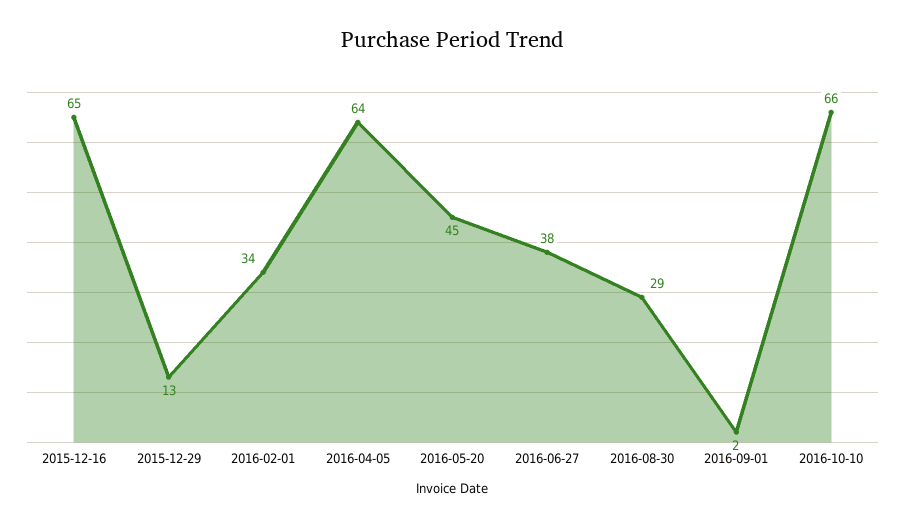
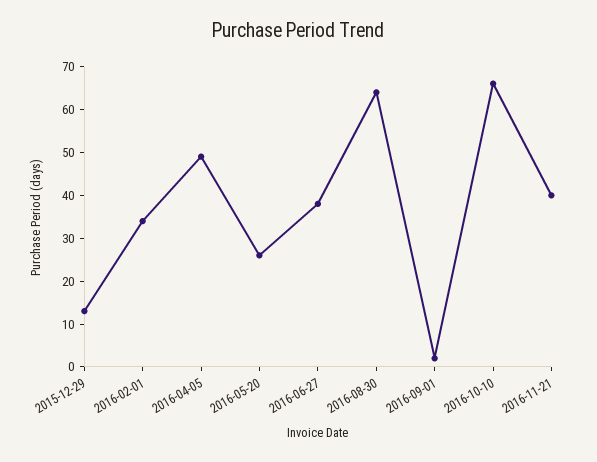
2015-12-16: 65 -> none
2016-04-05: 64 -> 50
2016-05-20: 45 -> 25
2016-08-30: 29 -> 65
2016-11-21: none -> 40

